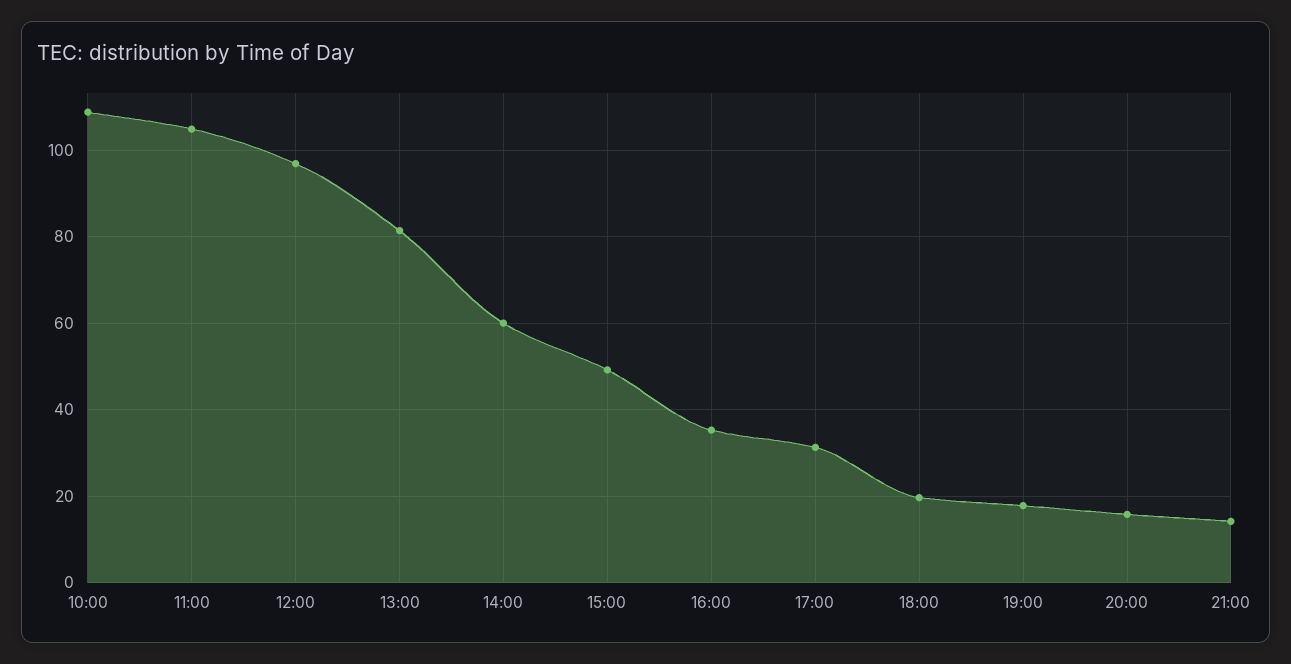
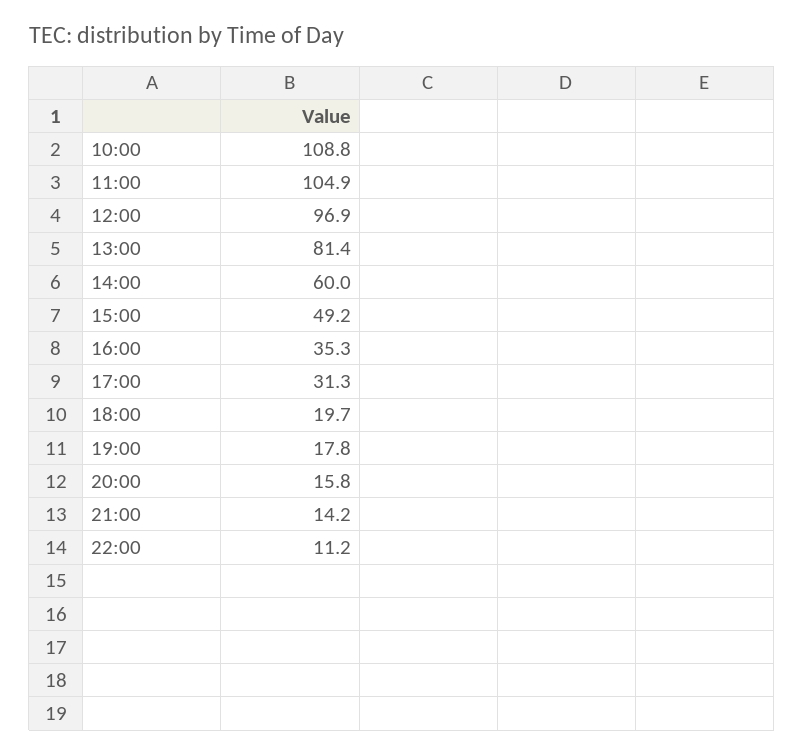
22:00: none -> 11.2

